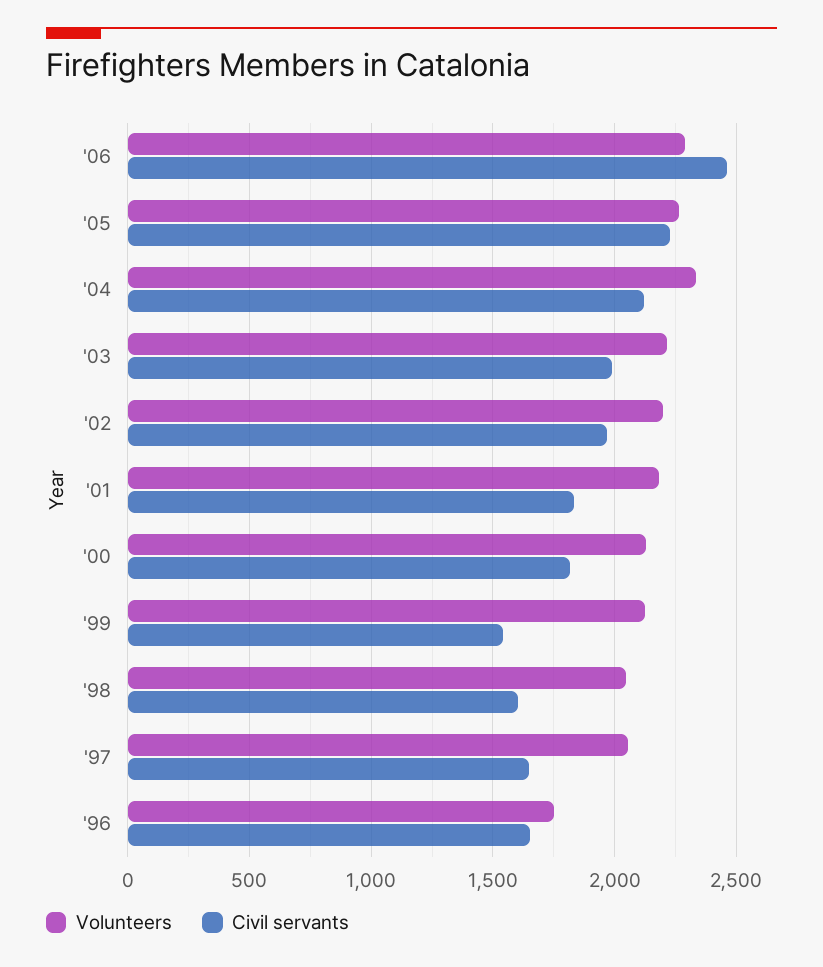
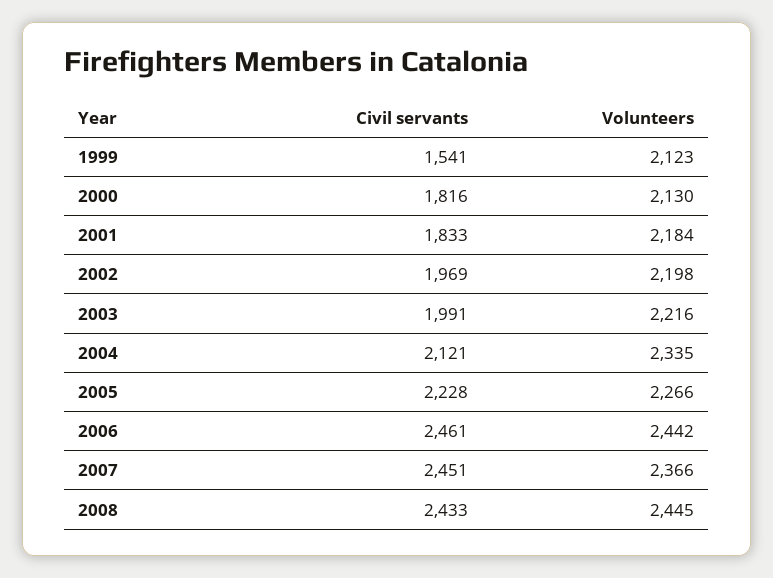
Volunteers, '06: 2300 -> 2442
Volunteers, '98: 2050 -> none
Civil servants, '98: 1600 -> none
Volunteers, '97: 2050 -> none
Civil servants, '97: 1650 -> none
Volunteers, '96: 1750 -> none
Civil servants, '96: 1650 -> none
Civil servants, 2007: none -> 2451
Volunteers, 2007: none -> 2366
Civil servants, 2008: none -> 2433
Volunteers, 2008: none -> 2445

